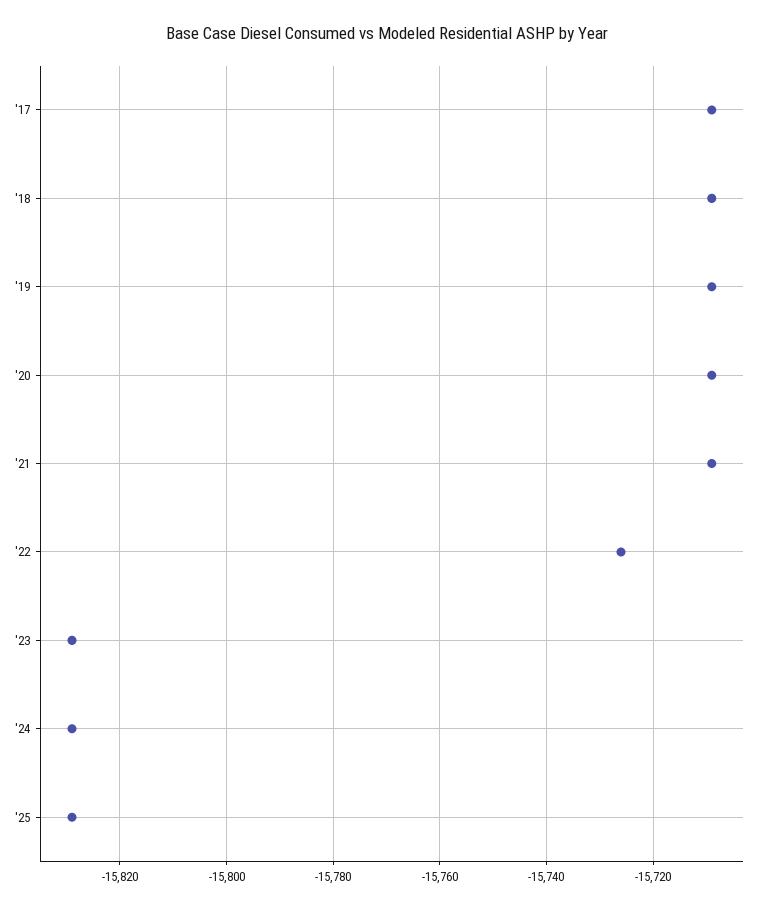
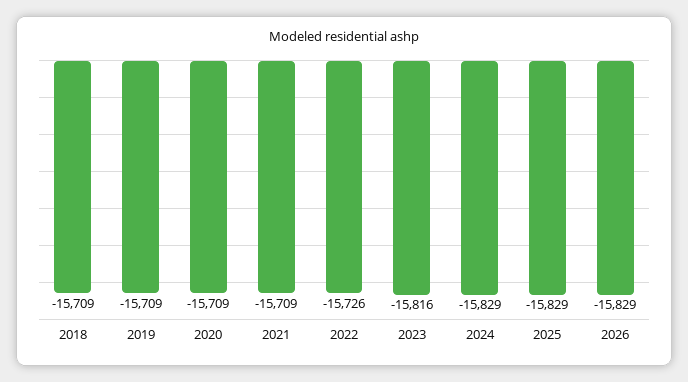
'17: -15710 -> none
'23: -15830 -> -15816
2026: none -> -15829

